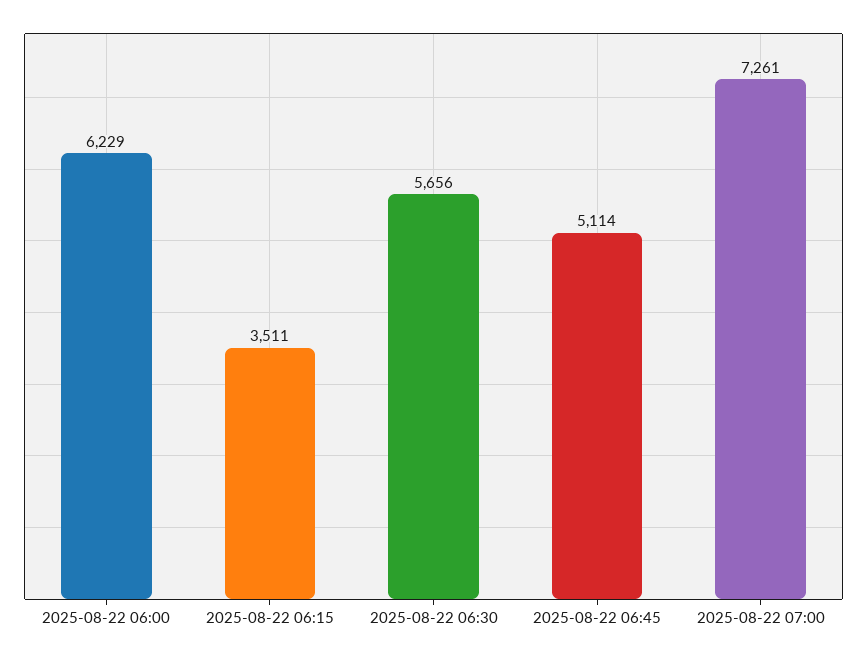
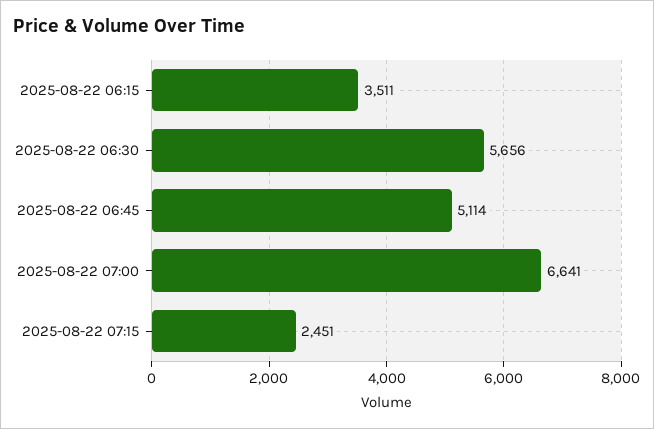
2025-08-22 06:00: 6229 -> none
2025-08-22 07:00: 7261 -> 6641
2025-08-22 07:15: none -> 2451

